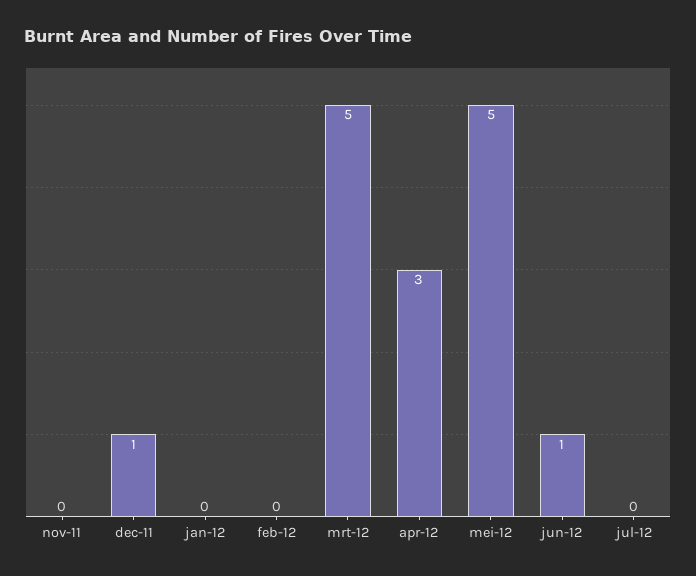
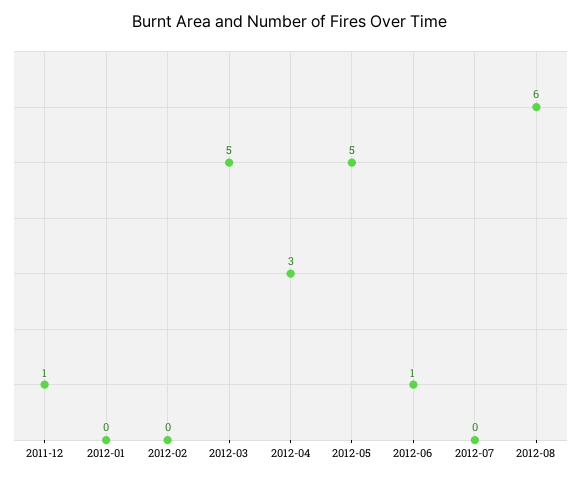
nov-11: 0 -> none
2012-08: none -> 6

